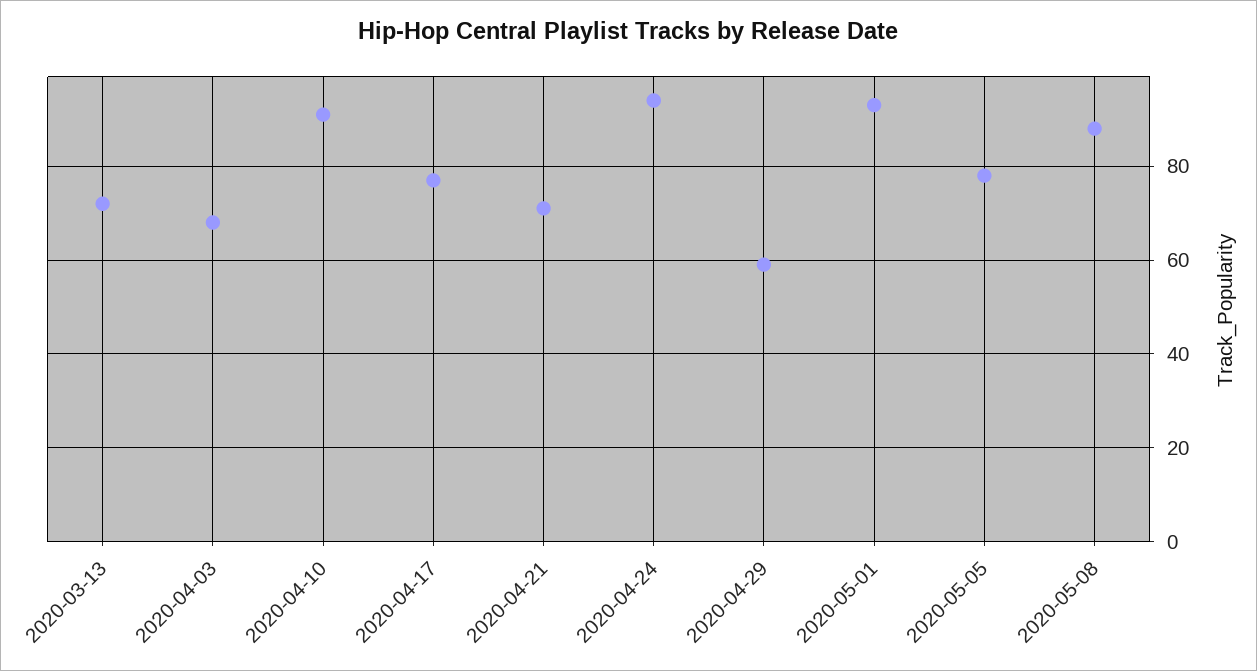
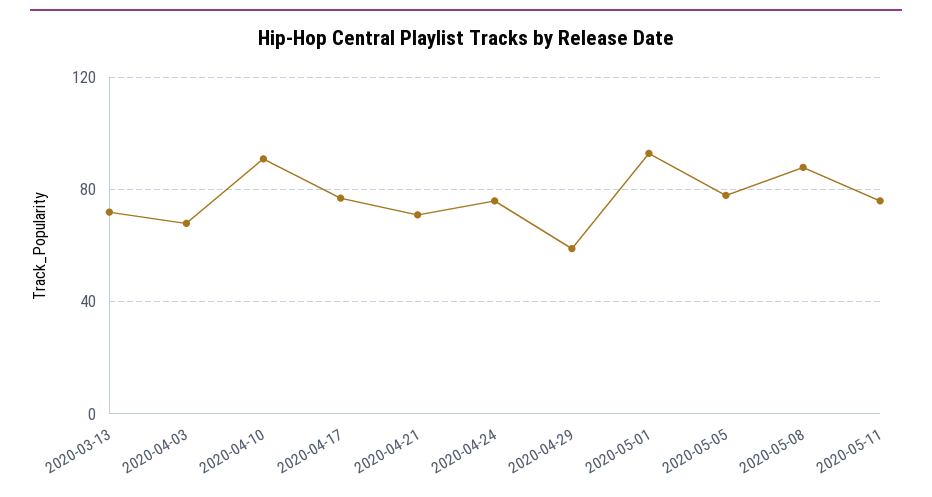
2020-04-24: 95 -> 75
2020-05-11: none -> 75

